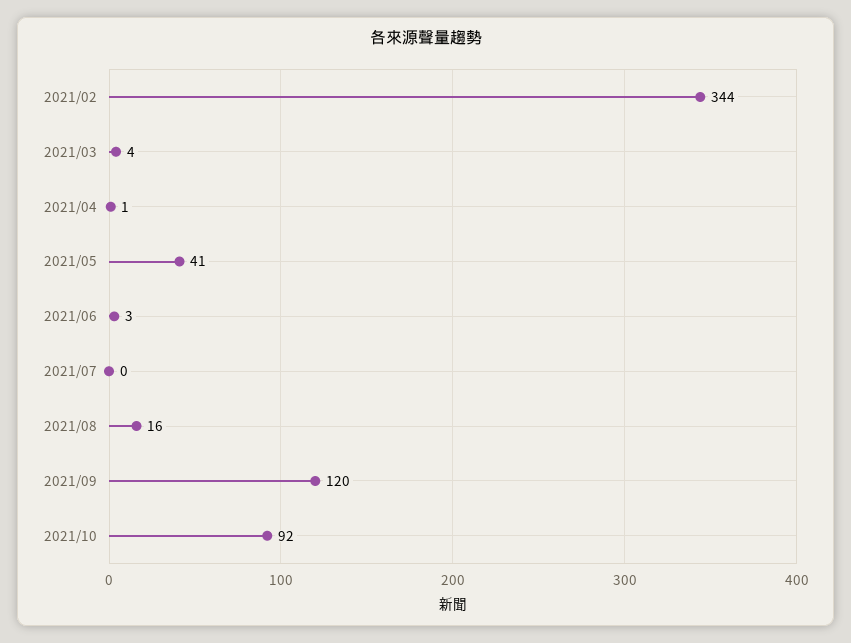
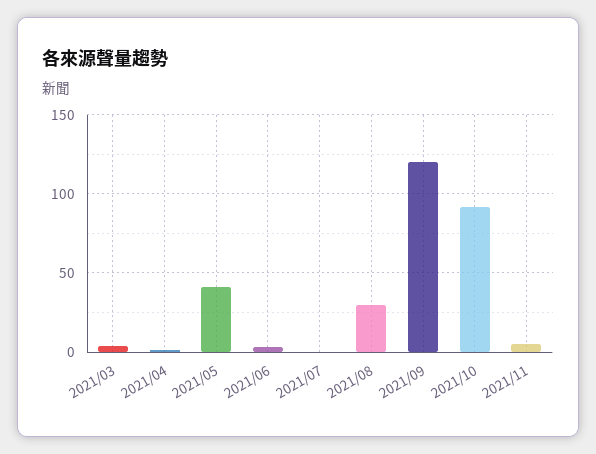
2021/02: 344 -> none
2021/08: 16 -> 30
2021/11: none -> 5

